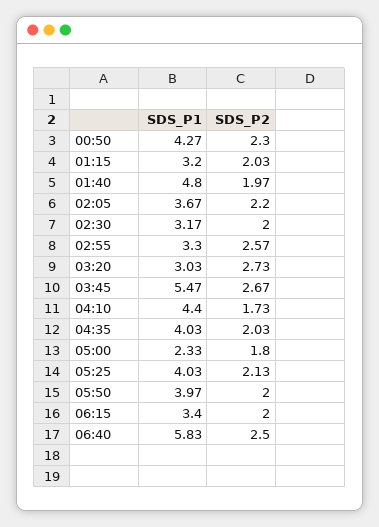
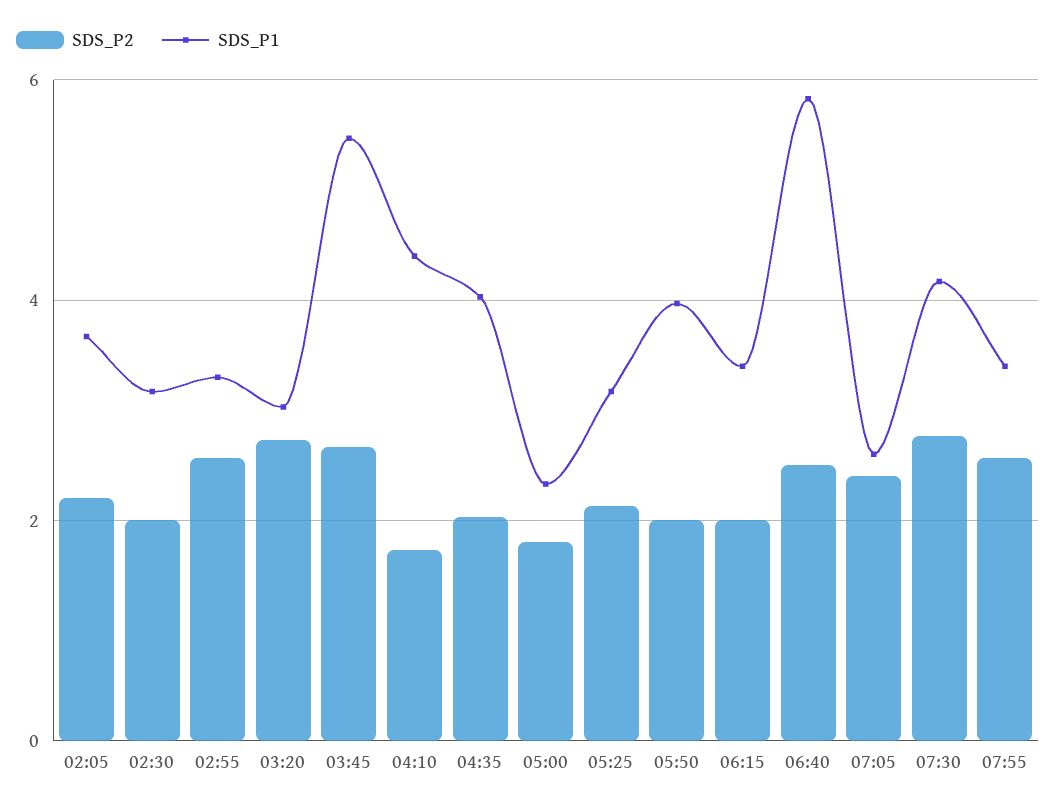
SDS_P1, 00:50: 4.27 -> none
SDS_P2, 00:50: 2.3 -> none
SDS_P1, 01:15: 3.2 -> none
SDS_P2, 01:15: 2.03 -> none
SDS_P1, 01:40: 4.8 -> none
SDS_P2, 01:40: 1.97 -> none
SDS_P1, 05:25: 4.03 -> 3.2
SDS_P2, 07:05: none -> 2.4
SDS_P1, 07:05: none -> 2.6
SDS_P2, 07:30: none -> 2.8
SDS_P1, 07:30: none -> 4.2
SDS_P2, 07:55: none -> 2.6
SDS_P1, 07:55: none -> 3.4

